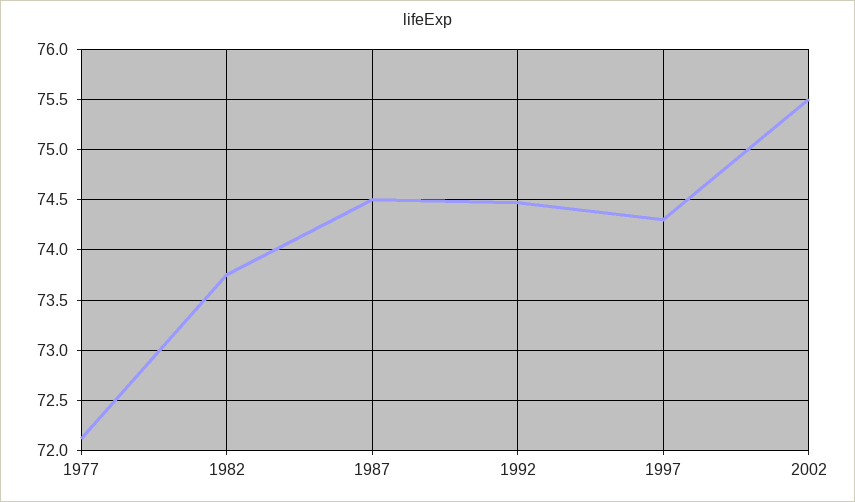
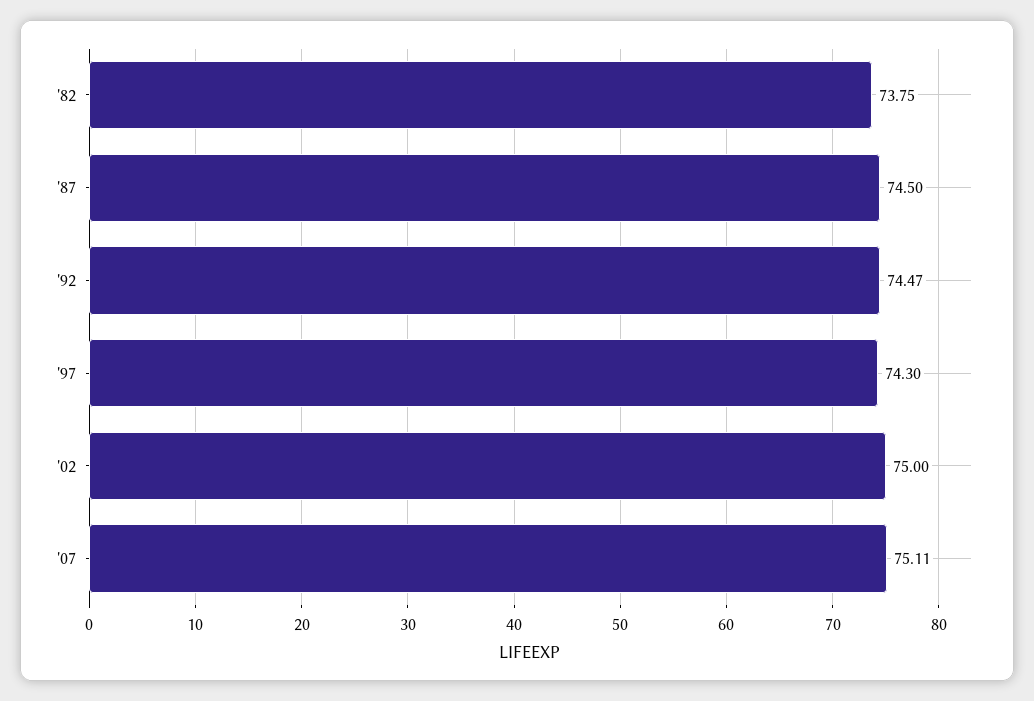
1977: 72.1 -> none
2002: 75.5 -> 75
'07: none -> 75.11

